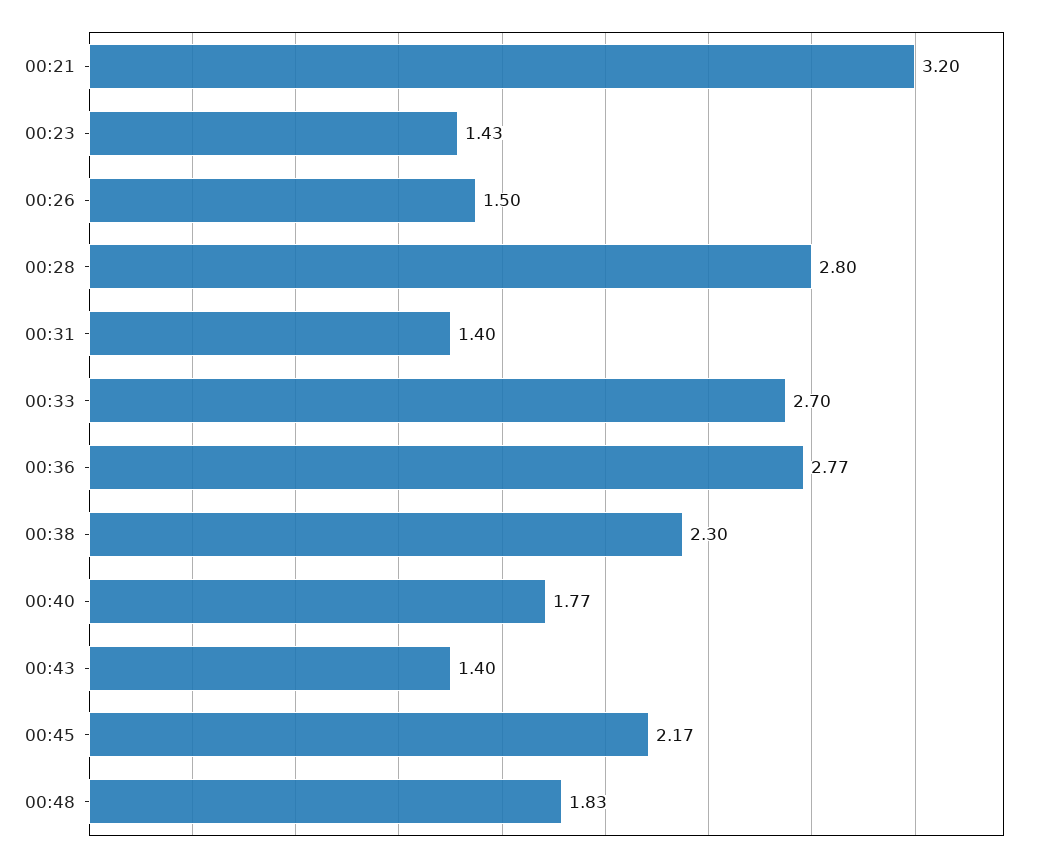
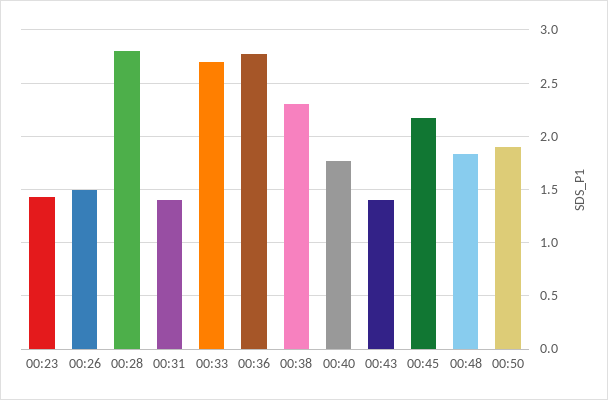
00:21: 3.2 -> none
00:50: none -> 1.9

